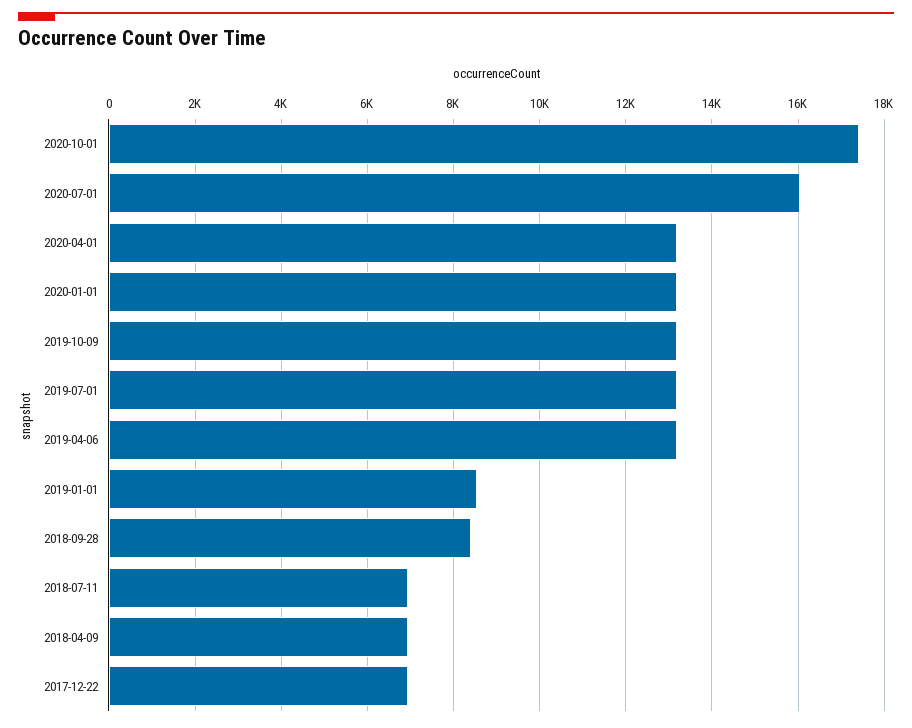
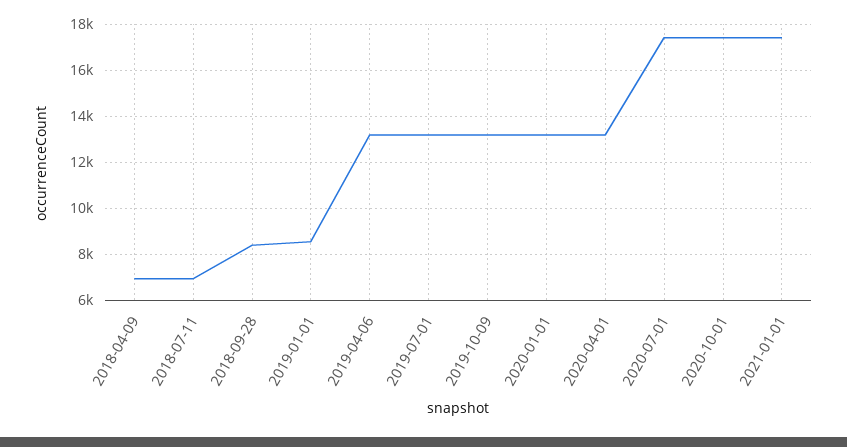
2020-07-01: 16000 -> 17500
2017-12-22: 7000 -> none
2021-01-01: none -> 17500

